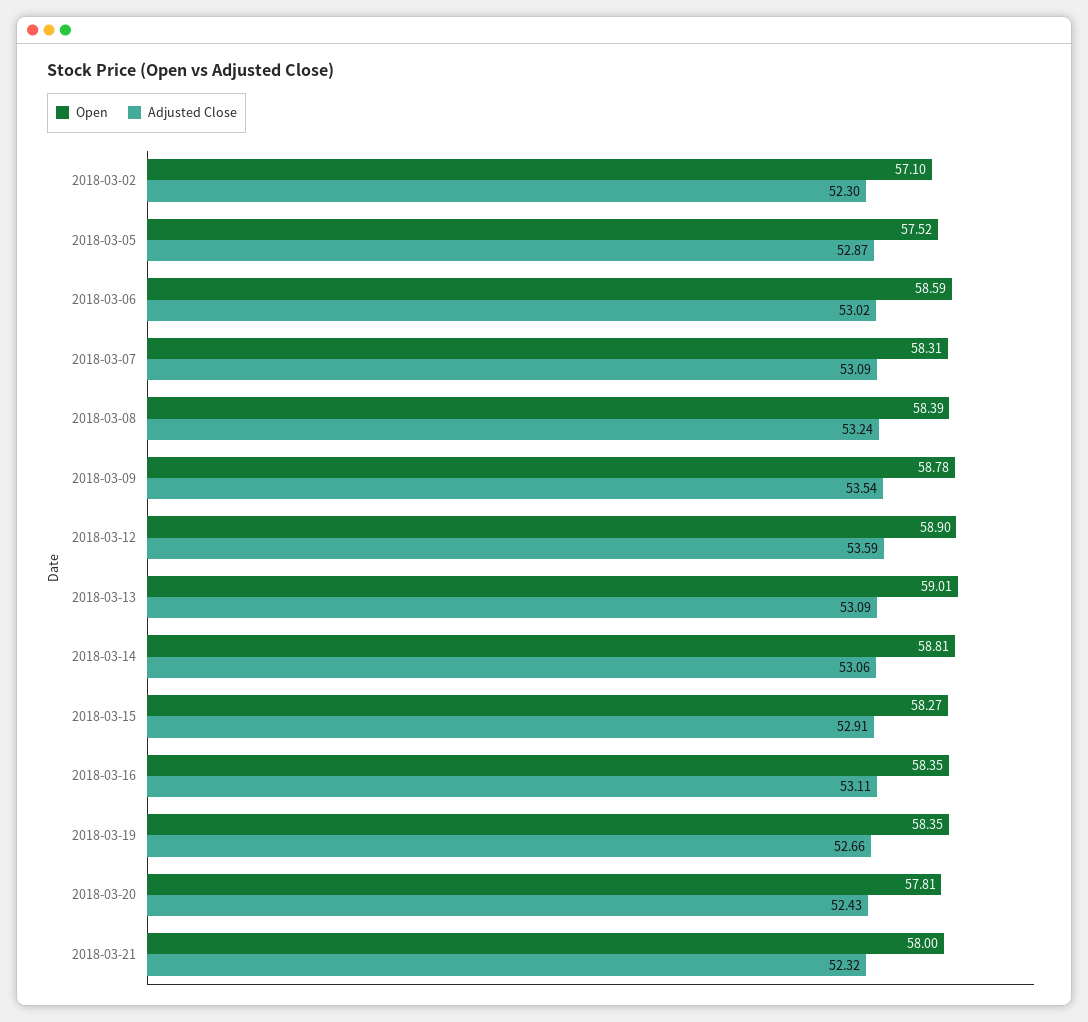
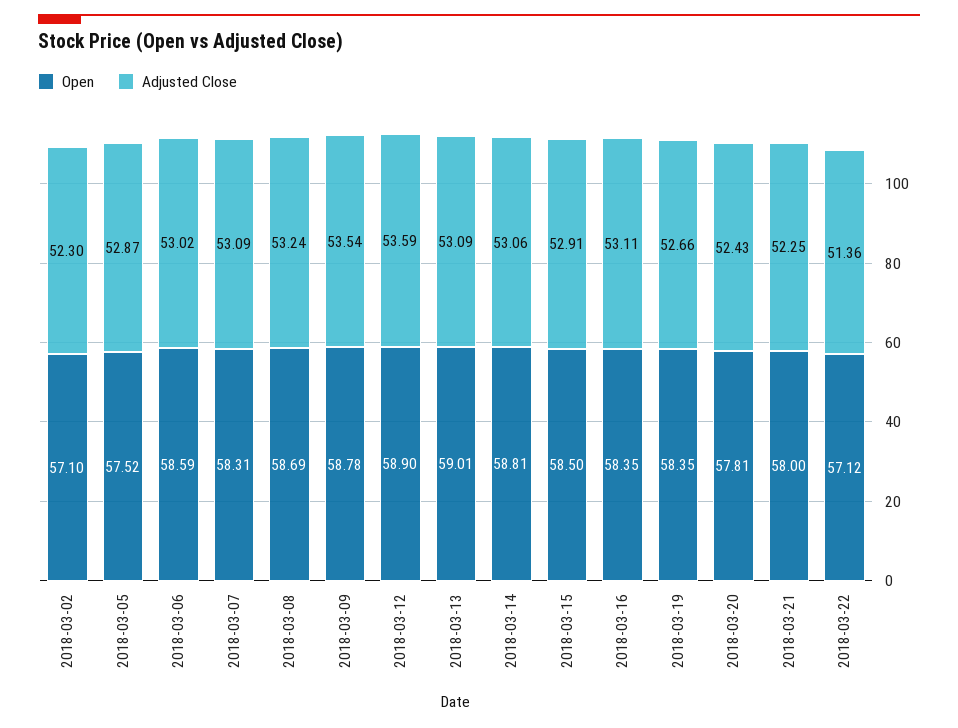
Open, 2018-03-08: 58.39 -> 58.69
Open, 2018-03-15: 58.27 -> 58.5
Adjusted Close, 2018-03-21: 52.32 -> 52.25
Open, 2018-03-22: none -> 57.12
Adjusted Close, 2018-03-22: none -> 51.36

